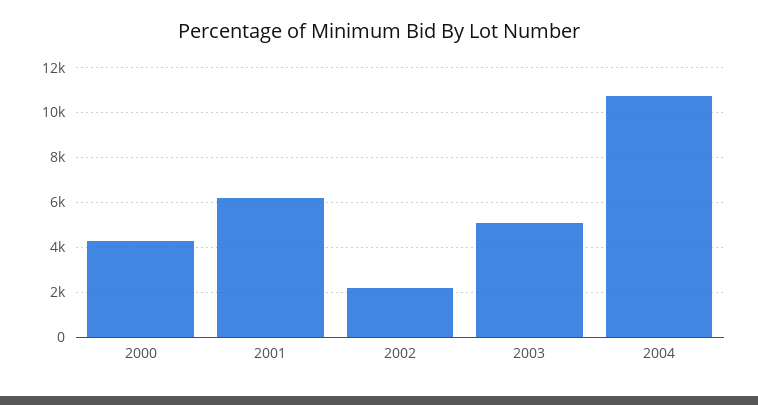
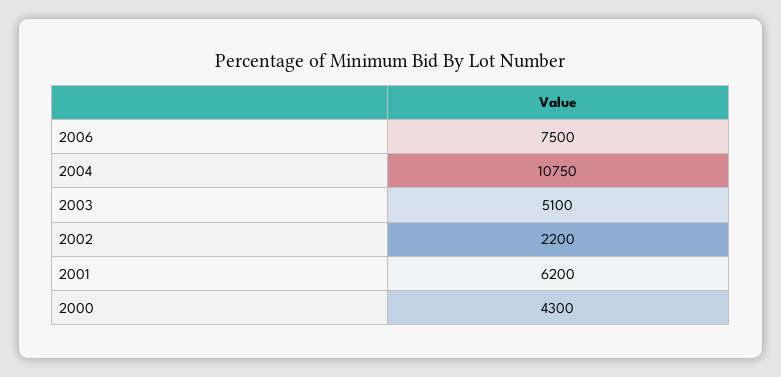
2006: none -> 7500

